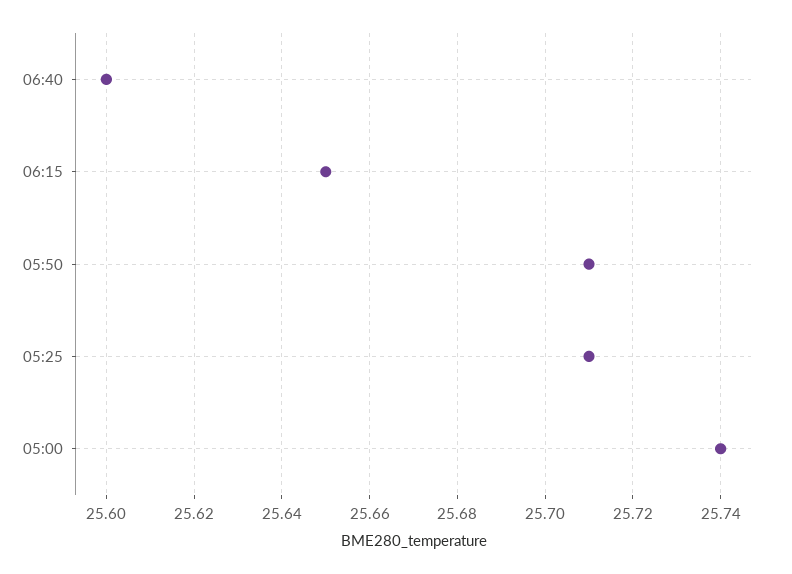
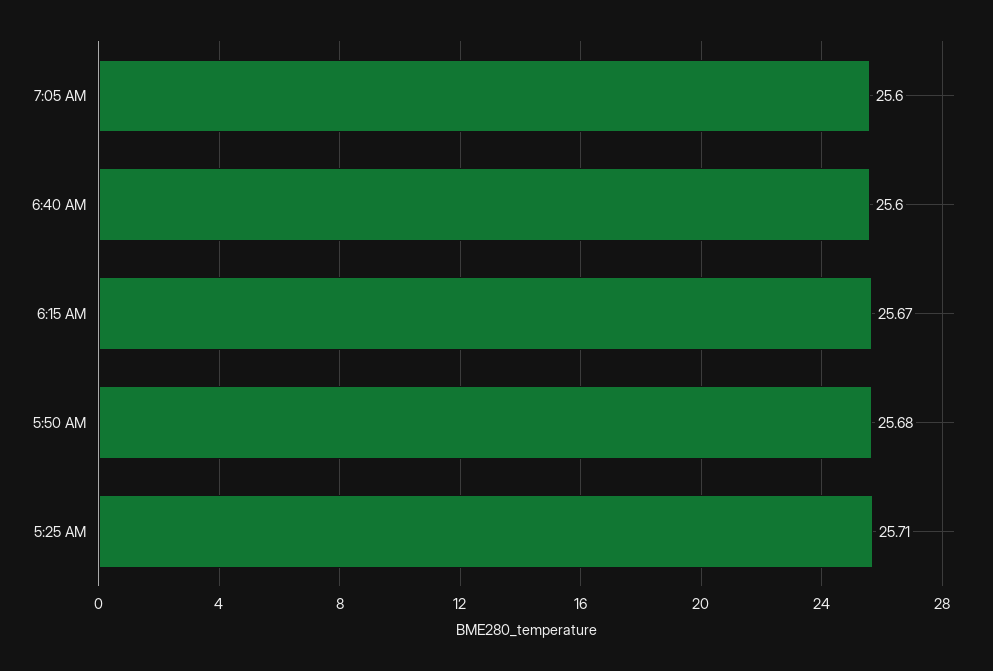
06:15: 25.65 -> 25.67
05:50: 25.71 -> 25.68
05:00: 25.74 -> none
7:05 AM: none -> 25.6

